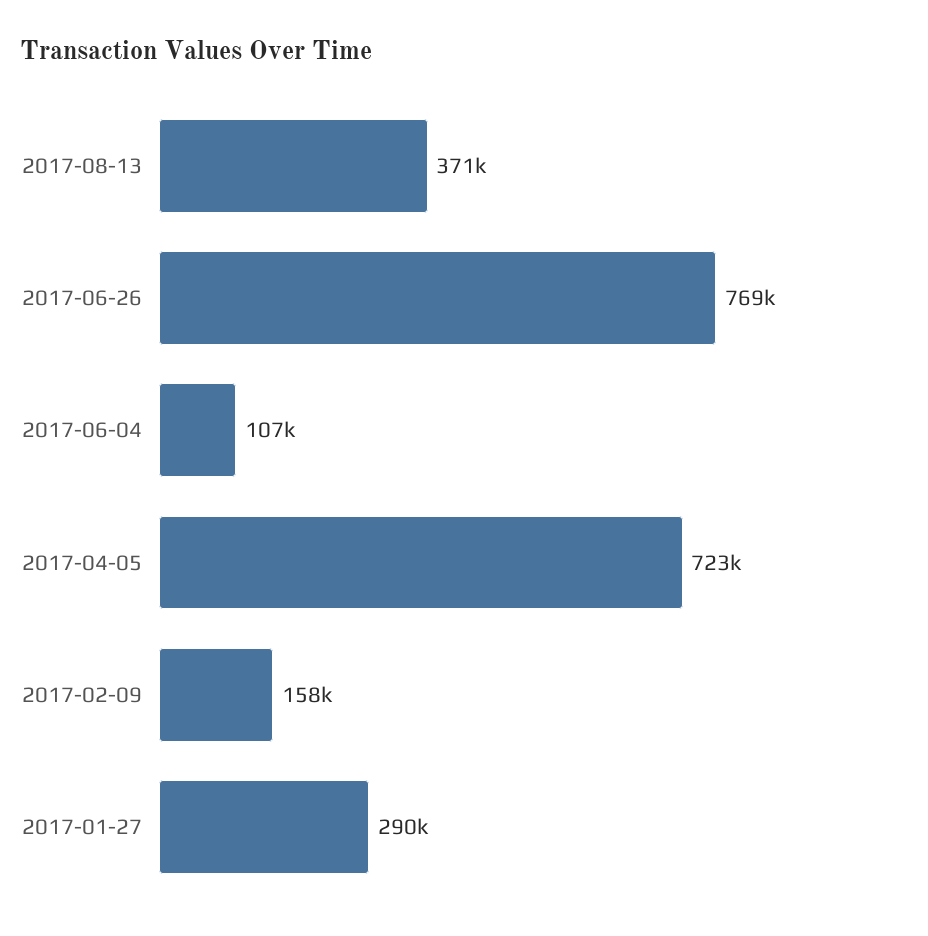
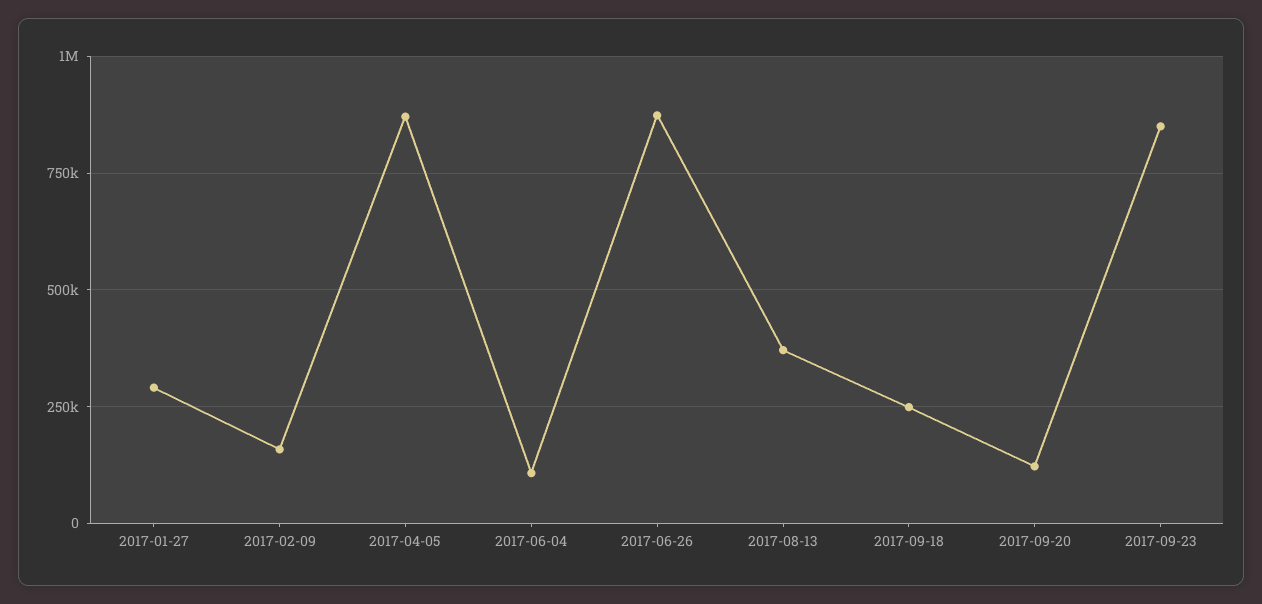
2017-06-26: 769000 -> 875000
2017-04-05: 723000 -> 875000
2017-09-18: none -> 250000
2017-09-20: none -> 125000
2017-09-23: none -> 850000

